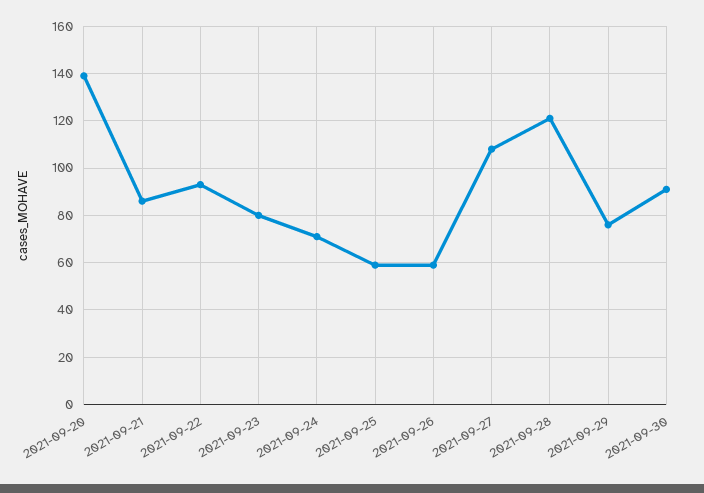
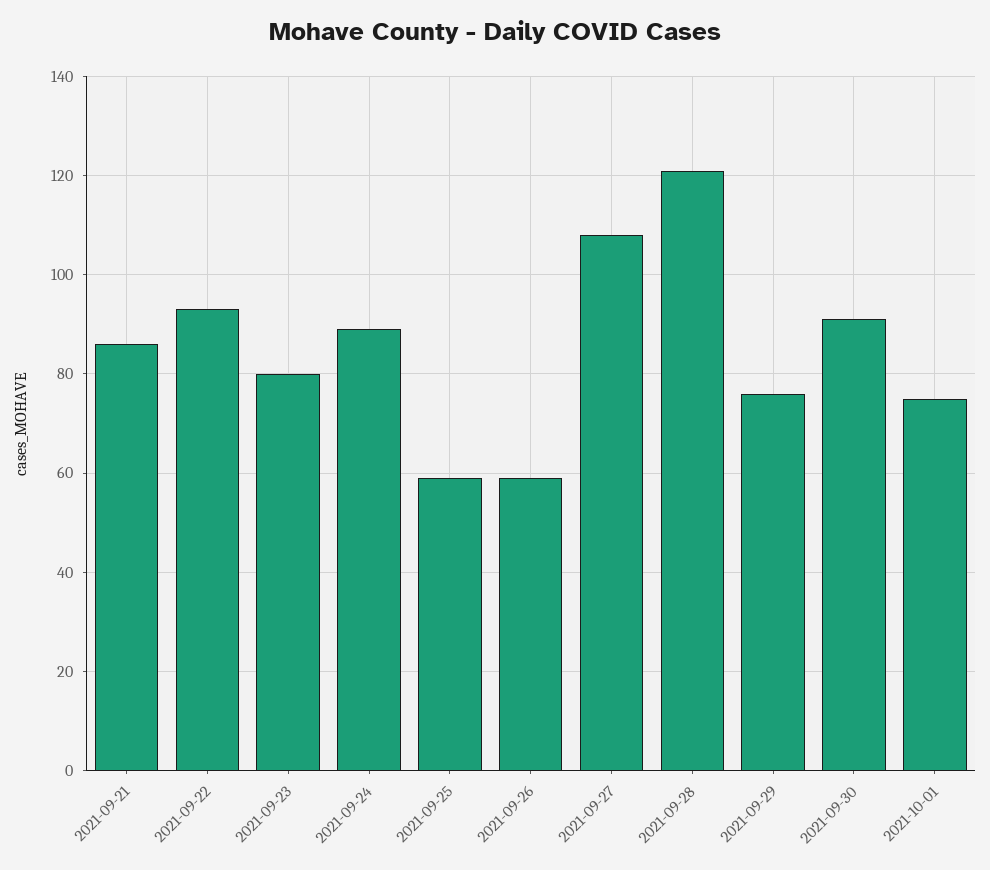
2021-09-20: 140 -> none
2021-09-24: 70 -> 90
2021-10-01: none -> 75

